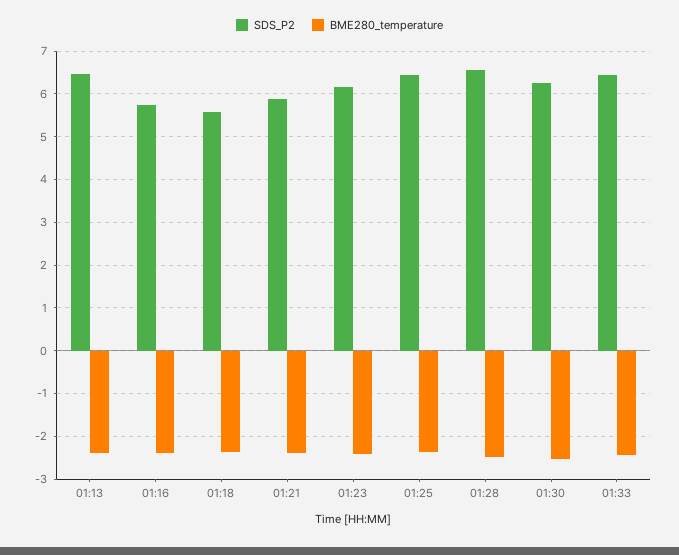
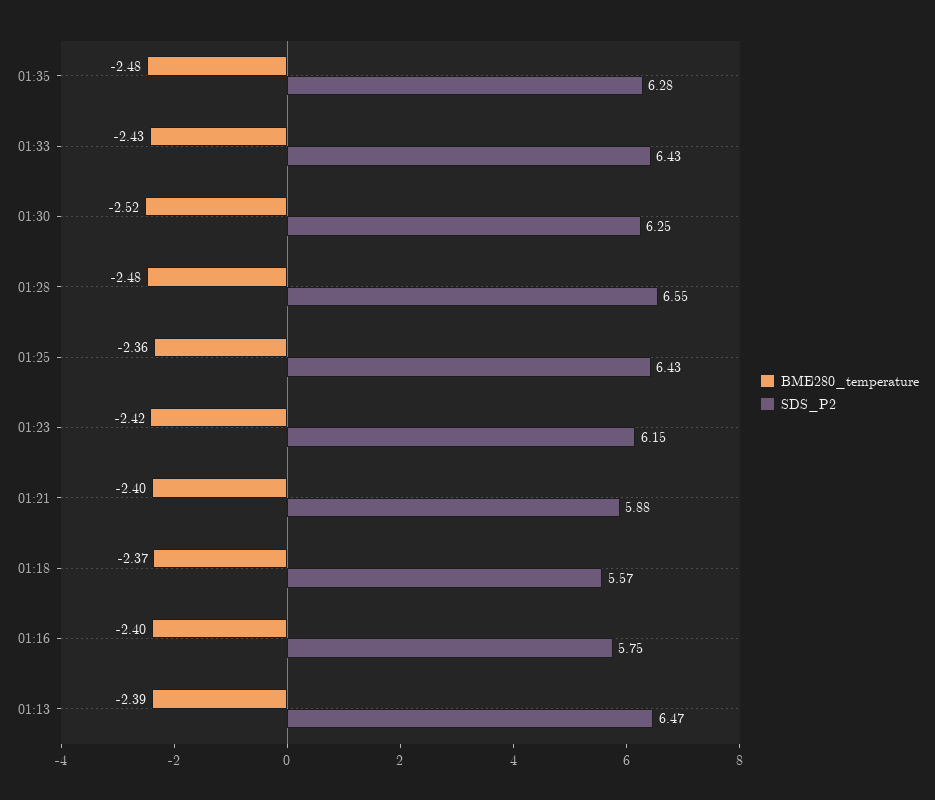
BME280_temperature, 01:35: none -> -2.48
SDS_P2, 01:35: none -> 6.28

